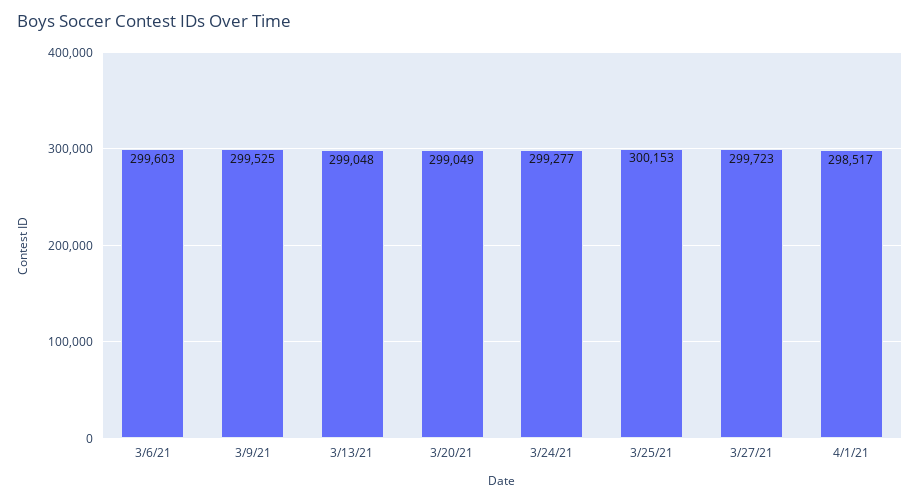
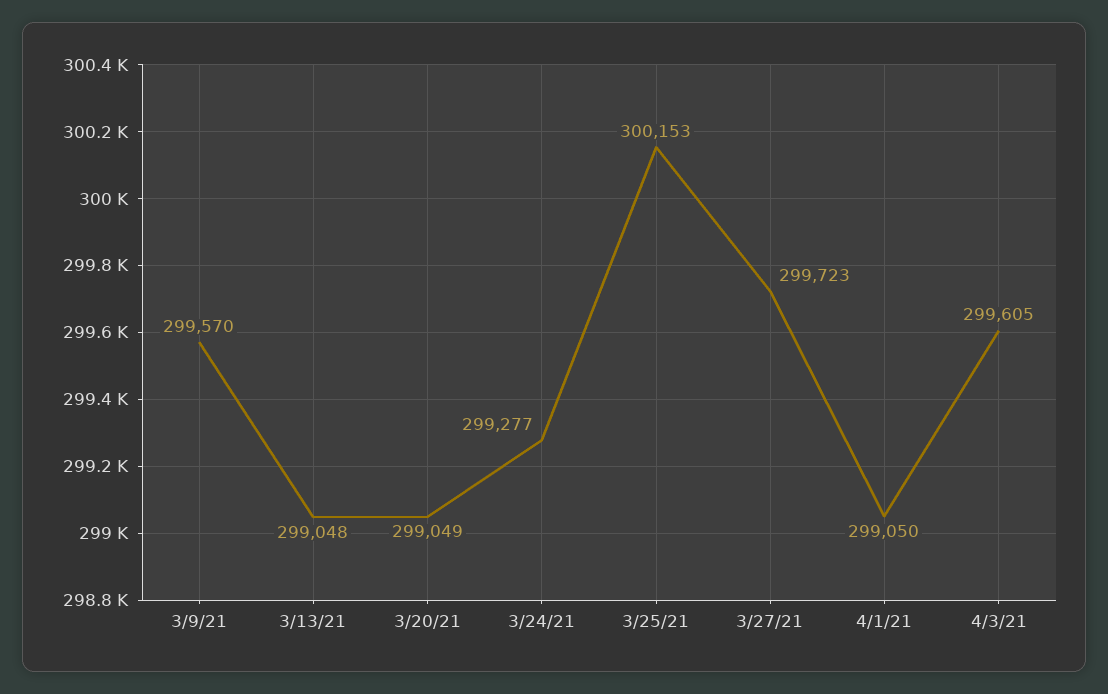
3/6/21: 299603 -> none
3/9/21: 299525 -> 299570
4/1/21: 298517 -> 299050
4/3/21: none -> 299605

